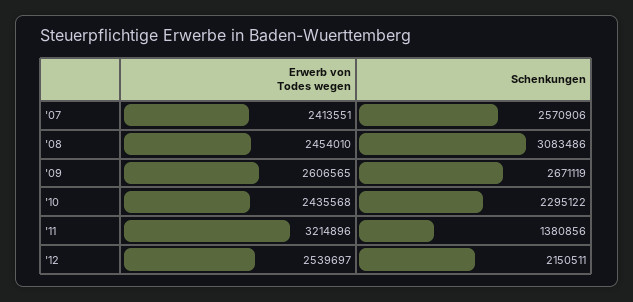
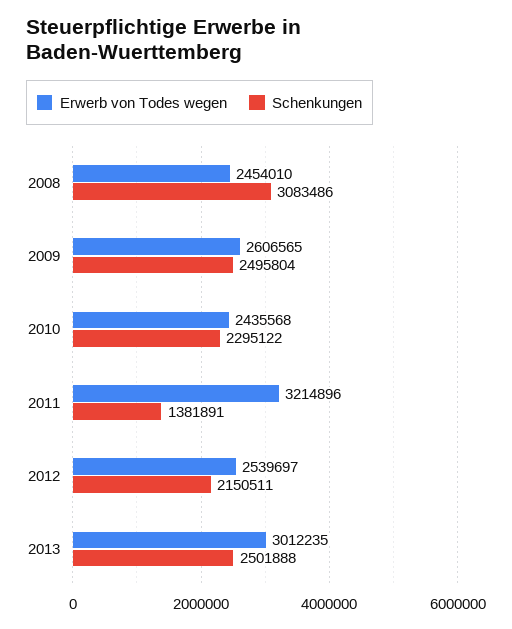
Erwerb von Todes wegen, '07: 2413551 -> none
Schenkungen, '07: 2570906 -> none
Schenkungen, '09: 2671119 -> 2495804
Schenkungen, '11: 1380856 -> 1381891
Erwerb von Todes wegen, 2013: none -> 3012235
Schenkungen, 2013: none -> 2501888

